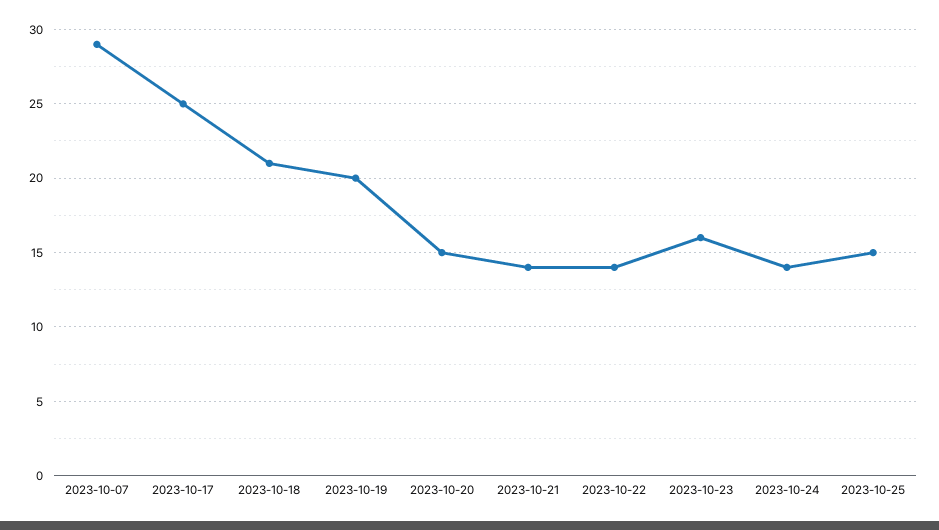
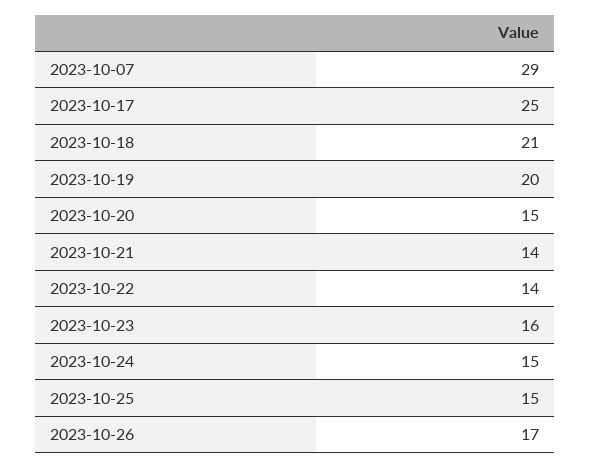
2023-10-24: 14 -> 15
2023-10-26: none -> 17

